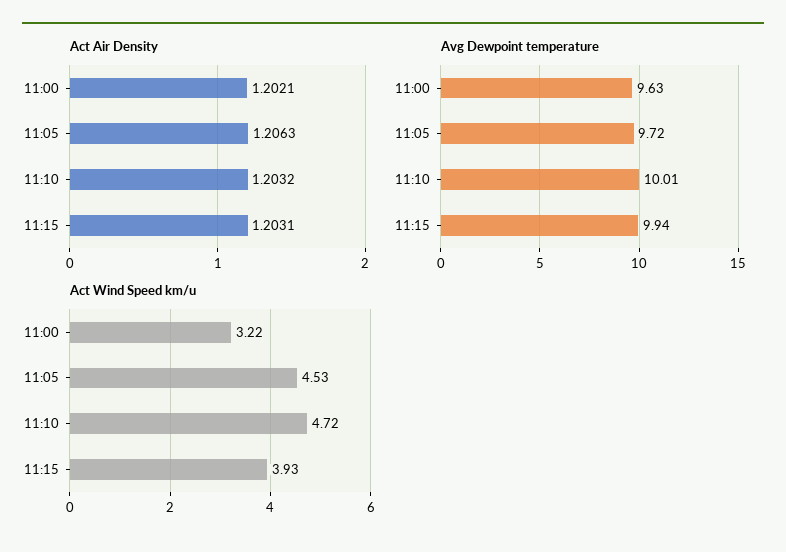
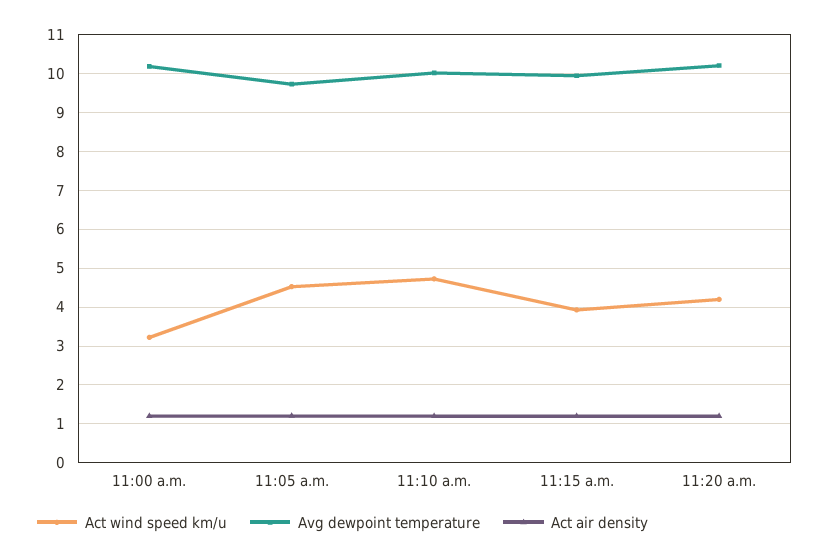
Avg Dewpoint temperature, 11:00: 9.63 -> 10.2
Act Wind Speed km/u, 11:20 a.m.: none -> 4.2
Avg Dewpoint temperature, 11:20 a.m.: none -> 10.2
Act Air Density, 11:20 a.m.: none -> 1.2

